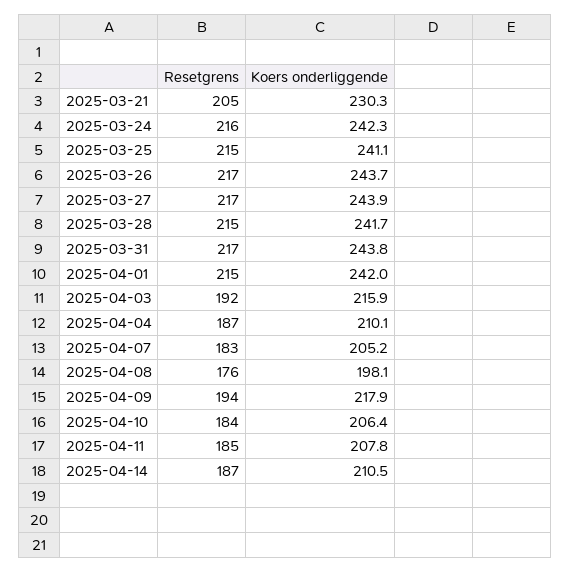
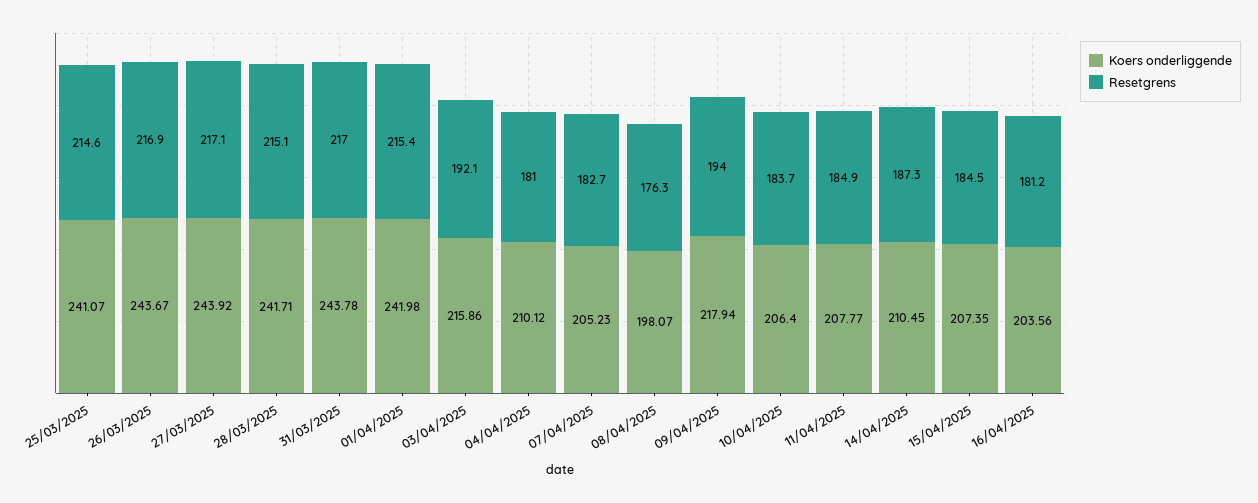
Resetgrens, 2025-03-21: 205 -> none
Koers onderliggende, 2025-03-21: 230.3 -> none
Resetgrens, 2025-03-24: 216 -> none
Koers onderliggende, 2025-03-24: 242.3 -> none
Resetgrens, 2025-04-04: 187 -> 181
Koers onderliggende, 15/04/2025: none -> 207.35
Resetgrens, 15/04/2025: none -> 184.5
Koers onderliggende, 16/04/2025: none -> 203.56
Resetgrens, 16/04/2025: none -> 181.2

